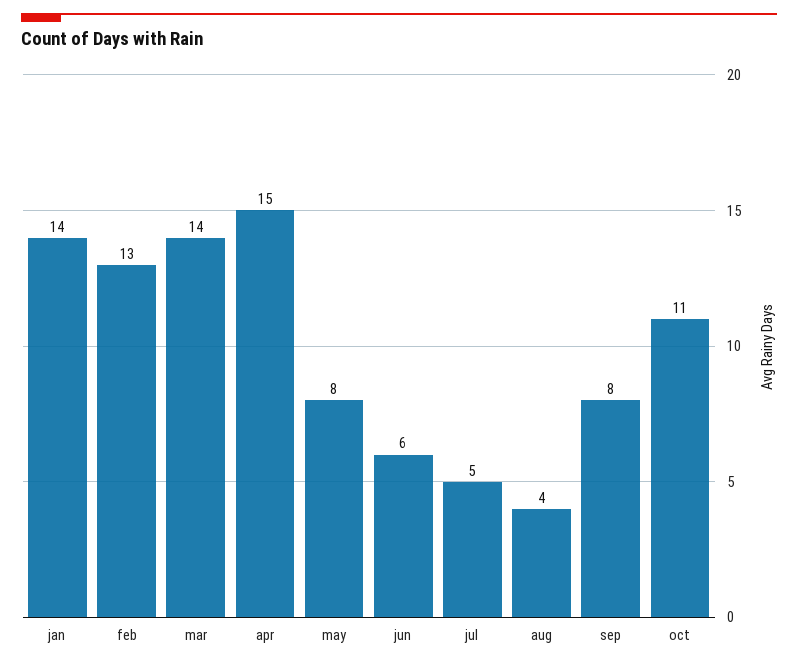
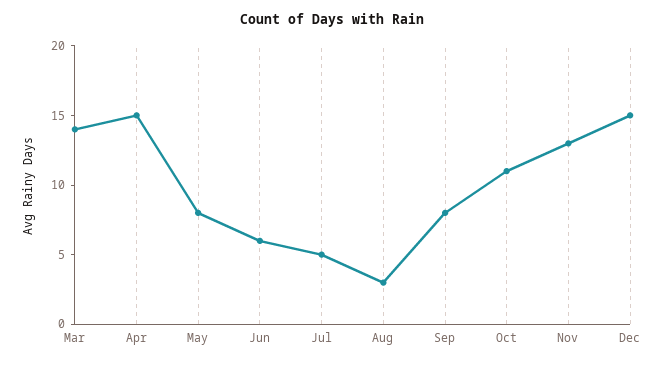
jan: 14 -> none
feb: 13 -> none
aug: 4 -> 3
Nov: none -> 13
Dec: none -> 15

